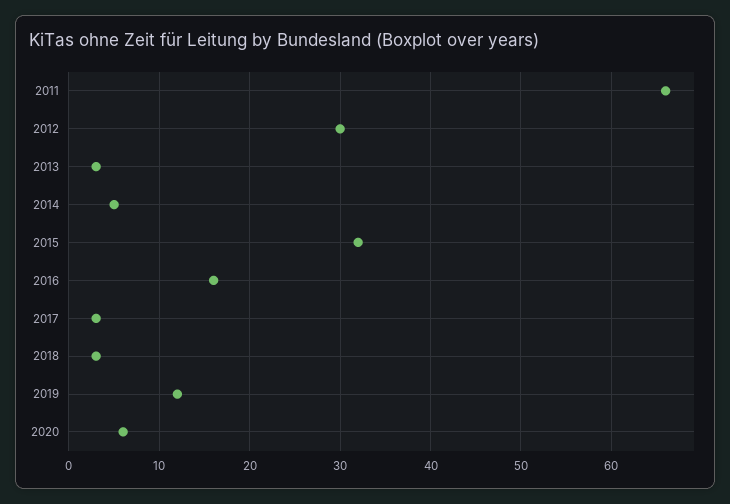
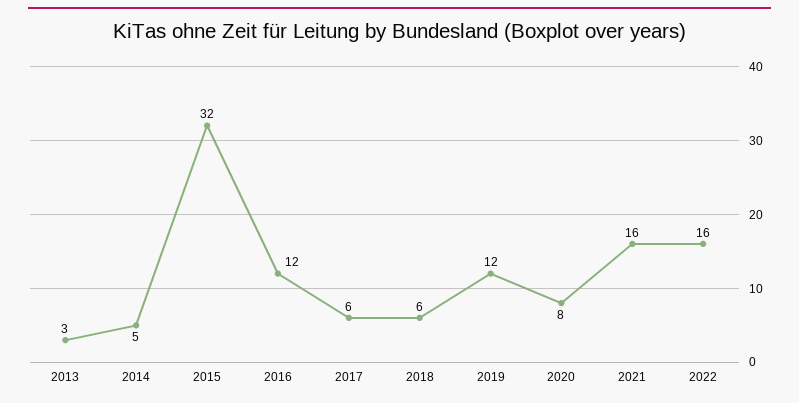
2011: 66 -> none
2012: 30 -> none
2016: 16 -> 12
2017: 3 -> 6
2018: 3 -> 6
2020: 6 -> 8
2021: none -> 16
2022: none -> 16

